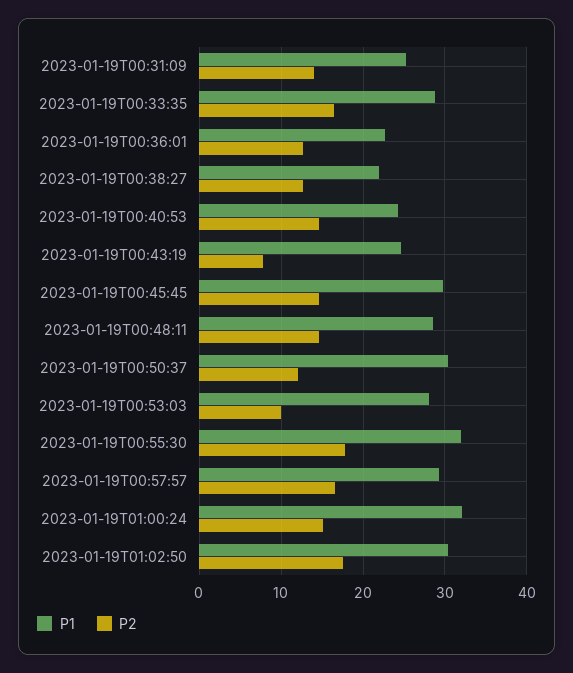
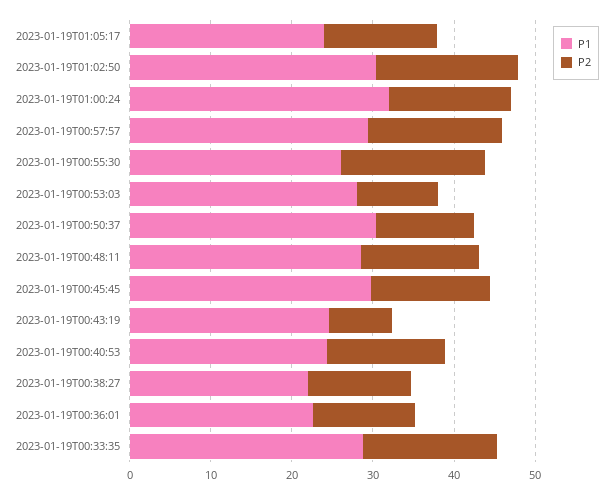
P1, 2023-01-19T00:31:09: 25 -> none
P2, 2023-01-19T00:31:09: 14 -> none
P1, 2023-01-19T00:55:30: 32 -> 26
P1, 2023-01-19T01:05:17: none -> 24
P2, 2023-01-19T01:05:17: none -> 14

